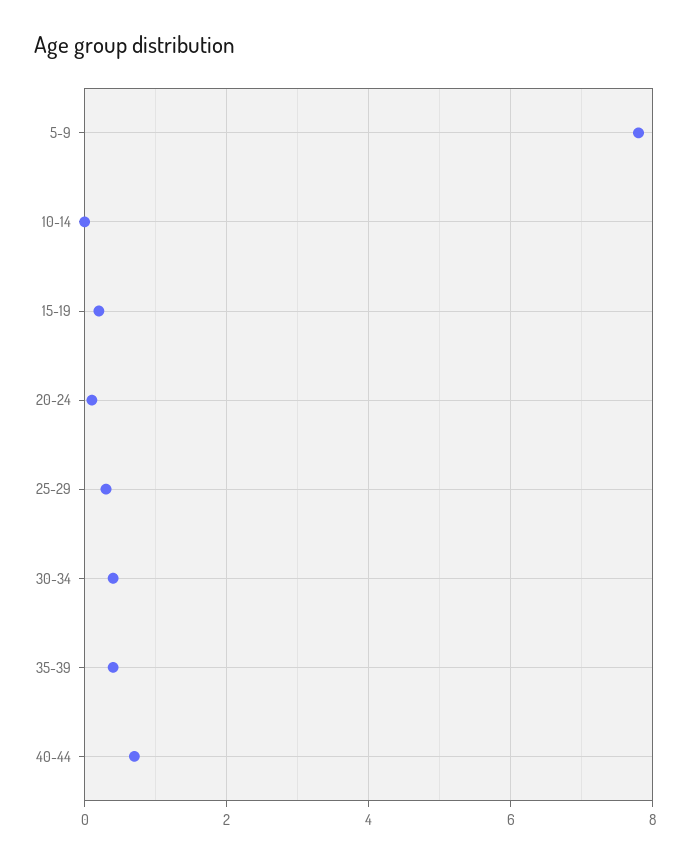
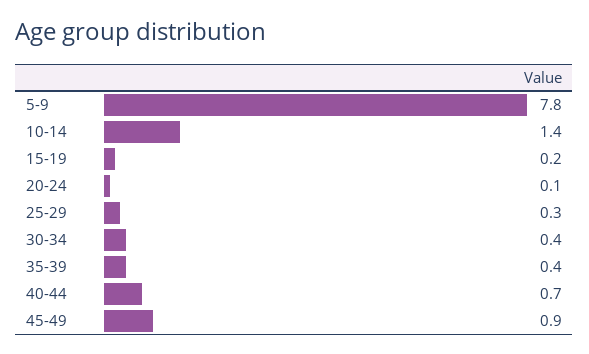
10-14: 0 -> 1.4
45-49: none -> 0.9

